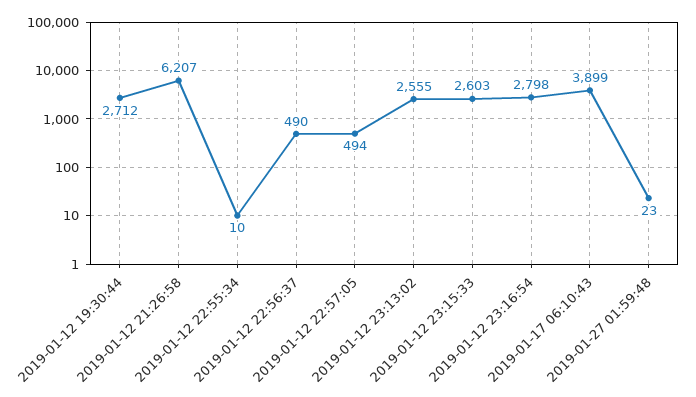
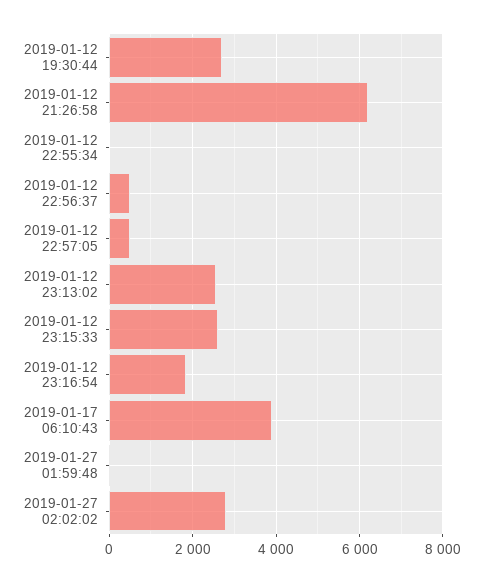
2019-01-12 23:16:54: 2798 -> 1800
2019-01-27 02:02:02: none -> 2800

